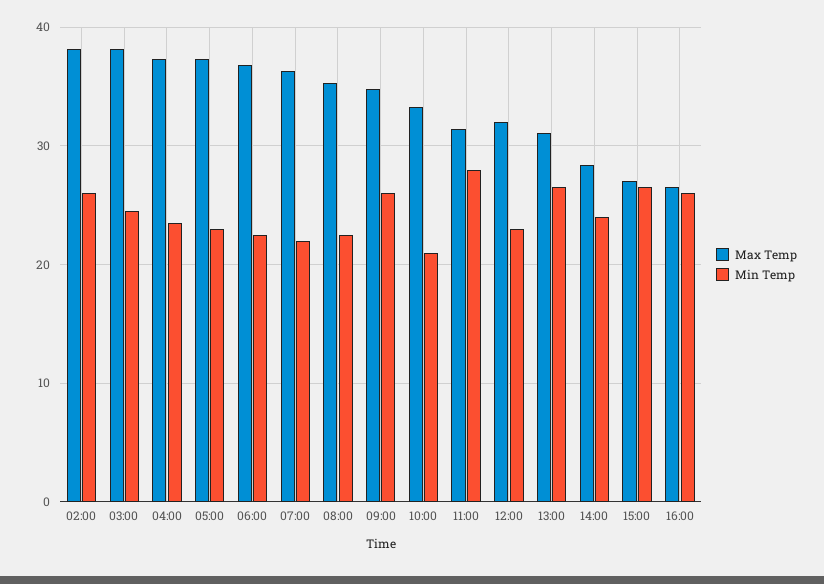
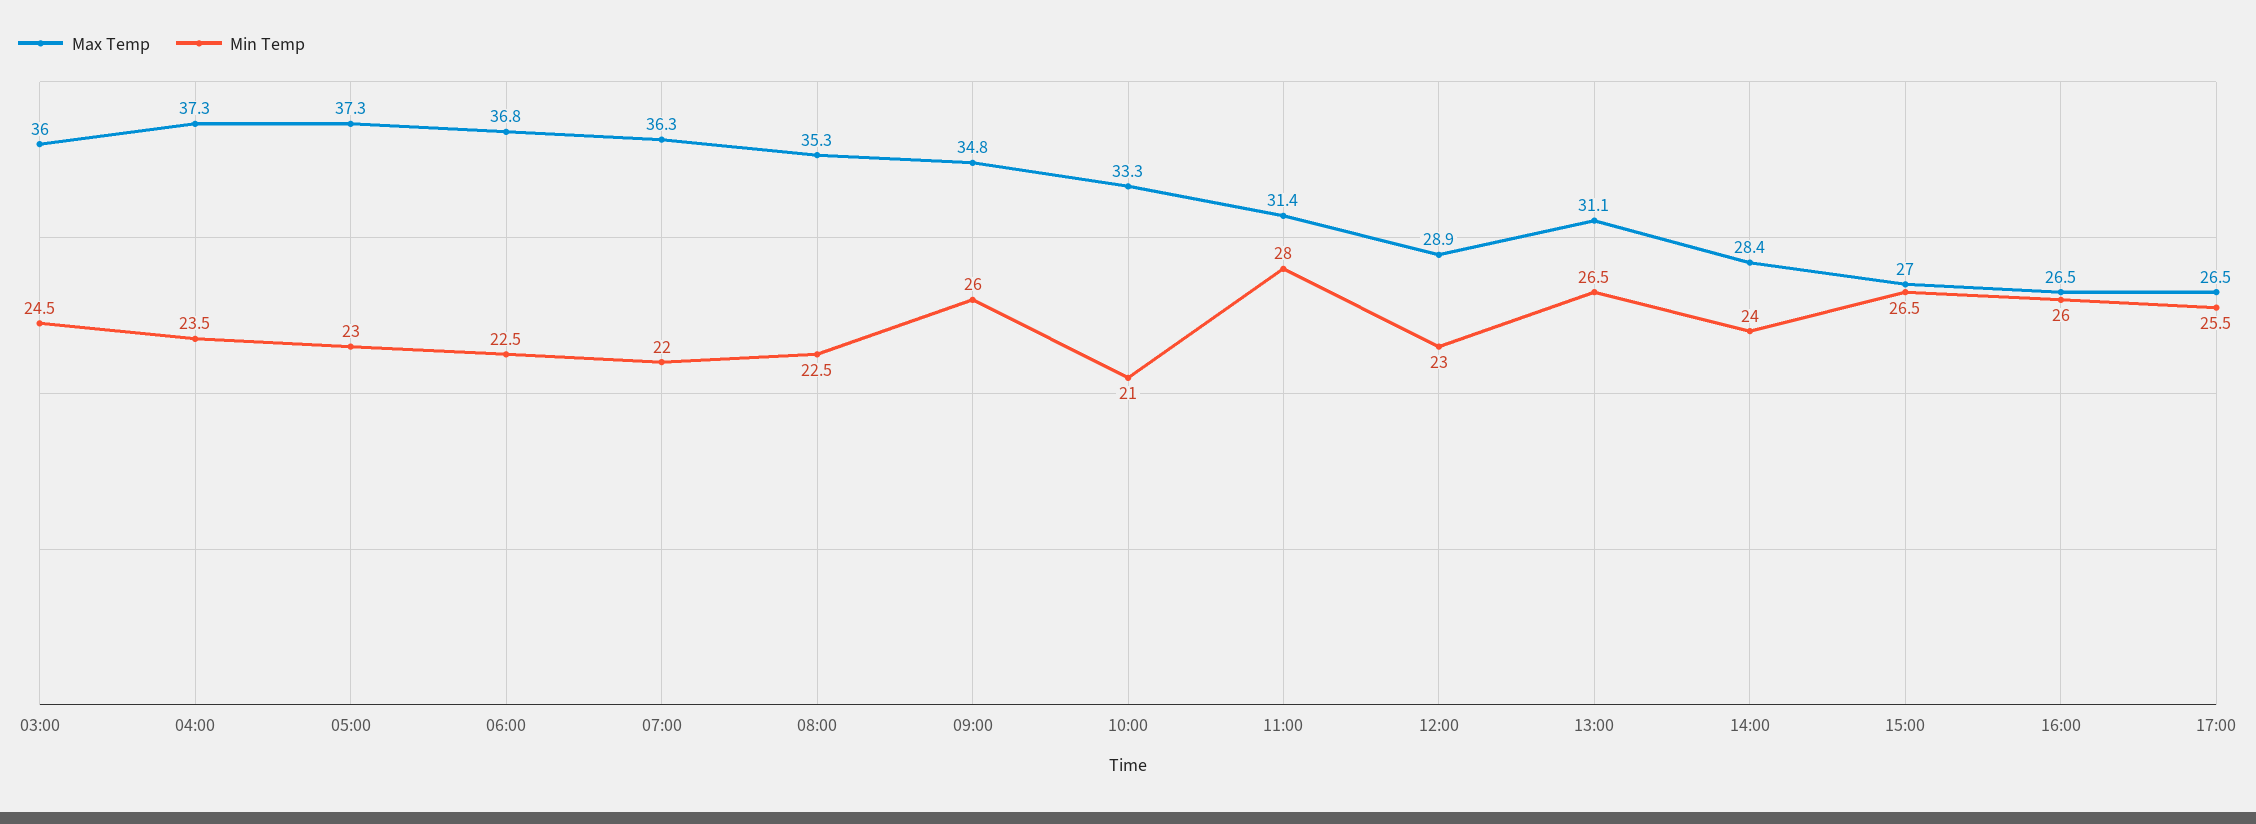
Max Temp, 02:00: 38 -> none
Min Temp, 02:00: 26 -> none
Max Temp, 03:00: 38 -> 36
Max Temp, 12:00: 32 -> 28.9
Max Temp, 17:00: none -> 26.5
Min Temp, 17:00: none -> 25.5

